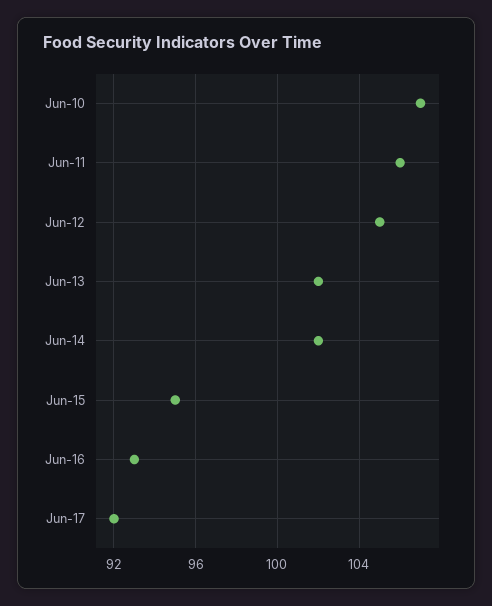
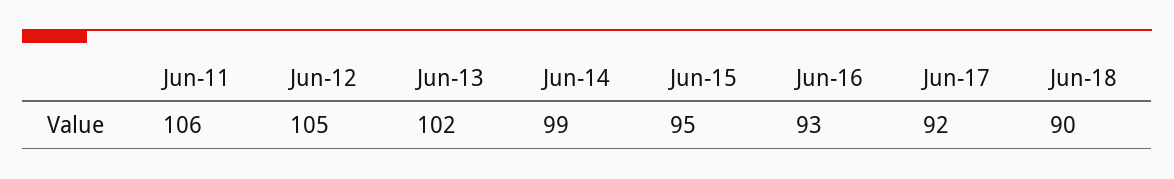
Jun-10: 107 -> none
Jun-14: 102 -> 99
Jun-18: none -> 90

